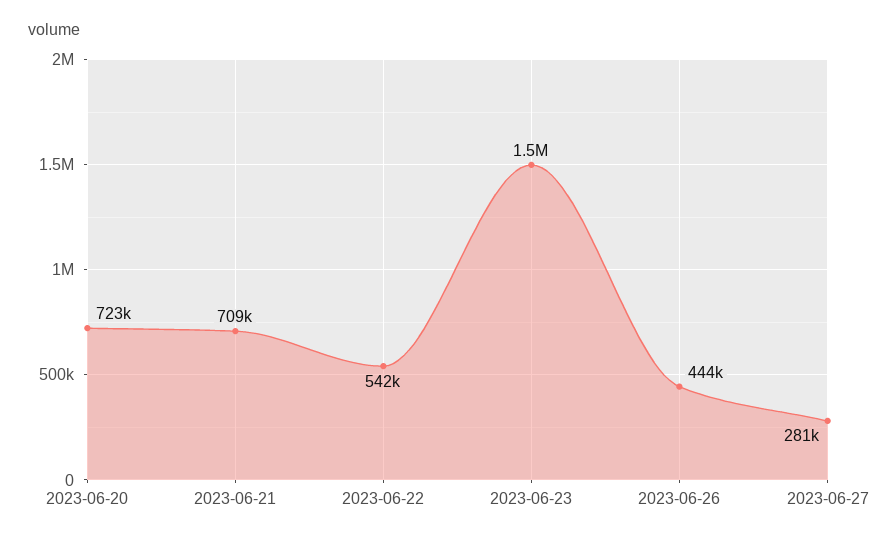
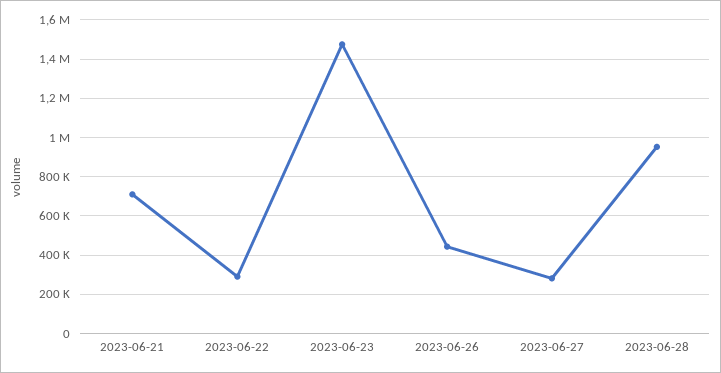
2023-06-20: 723000 -> none
2023-06-22: 542000 -> 300000
2023-06-28: none -> 950000

